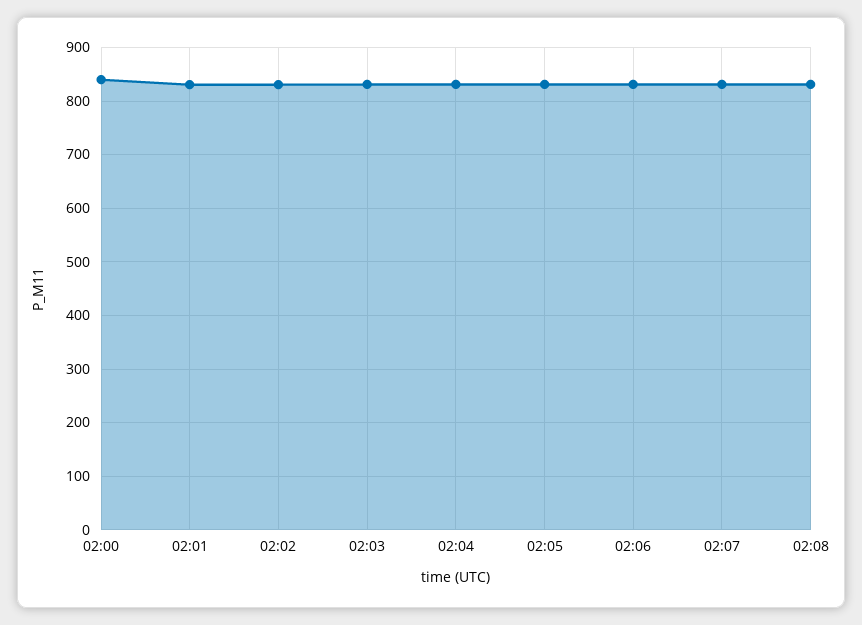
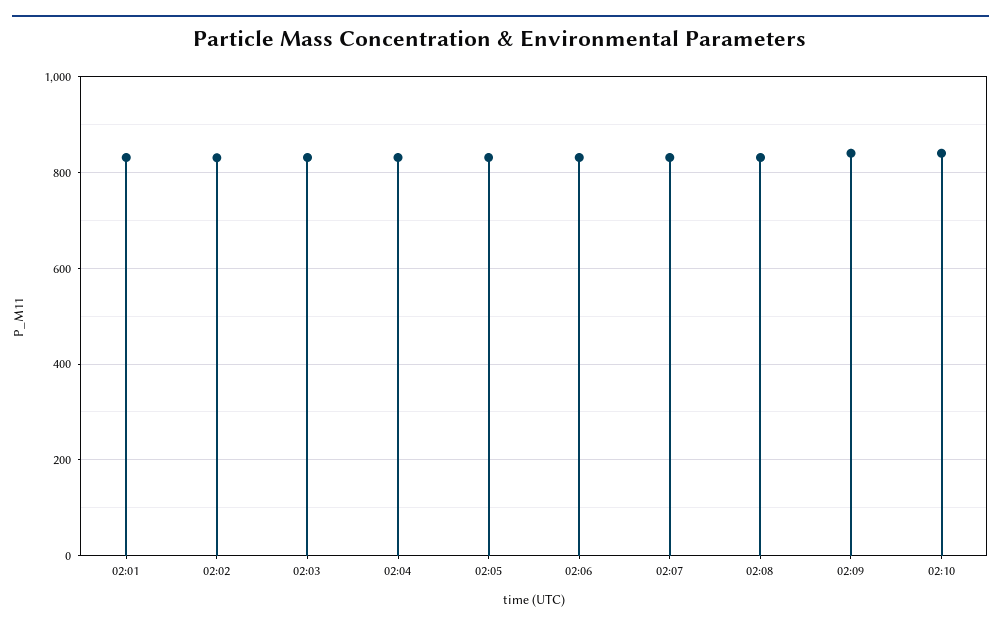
02:00: 840 -> none
02:09: none -> 840
02:10: none -> 840

